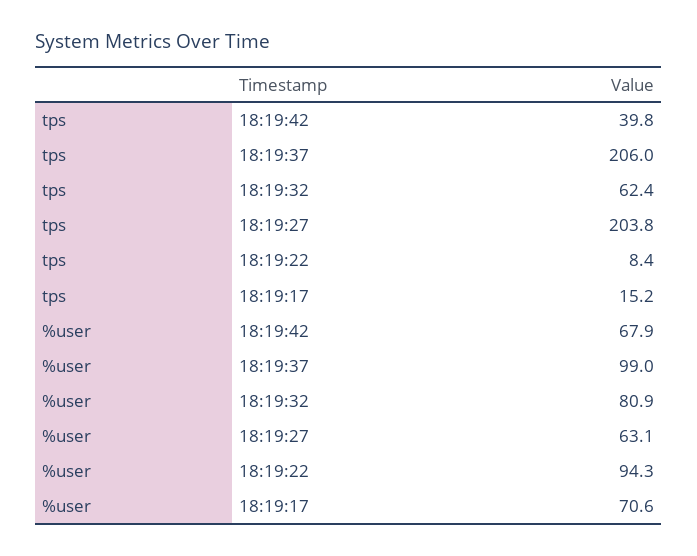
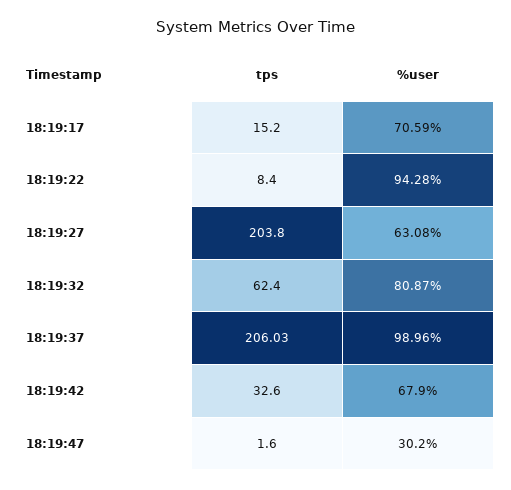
tps, 18:19:42: 39.8 -> 32.6
tps, 18:19:47: none -> 1.6
%user, 18:19:47: none -> 30.2

